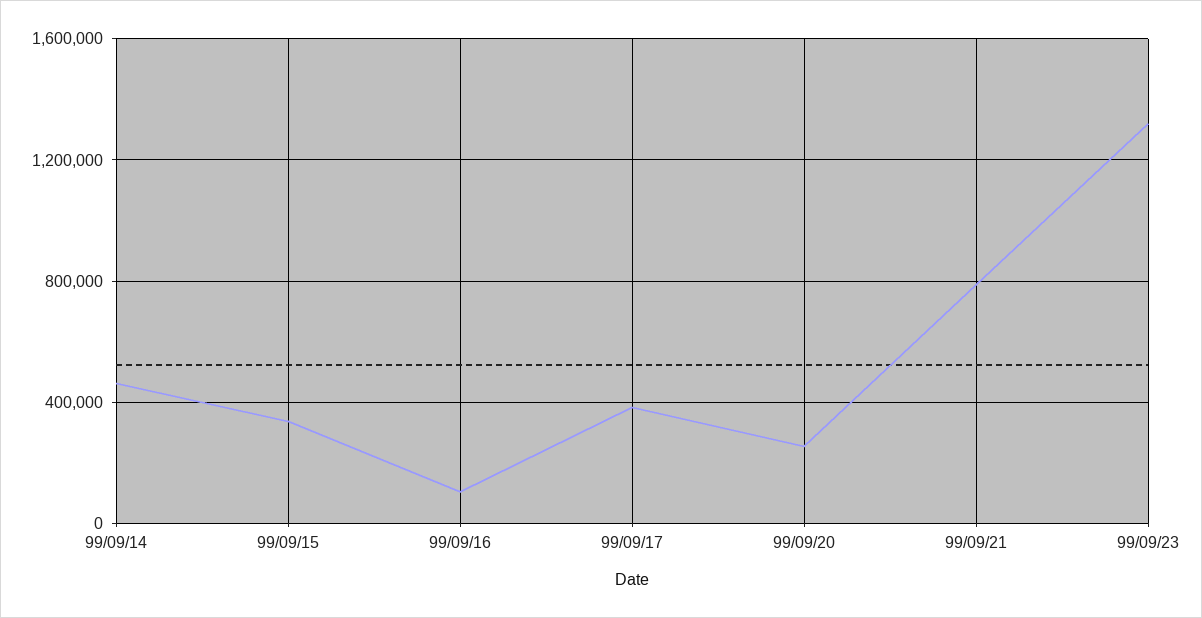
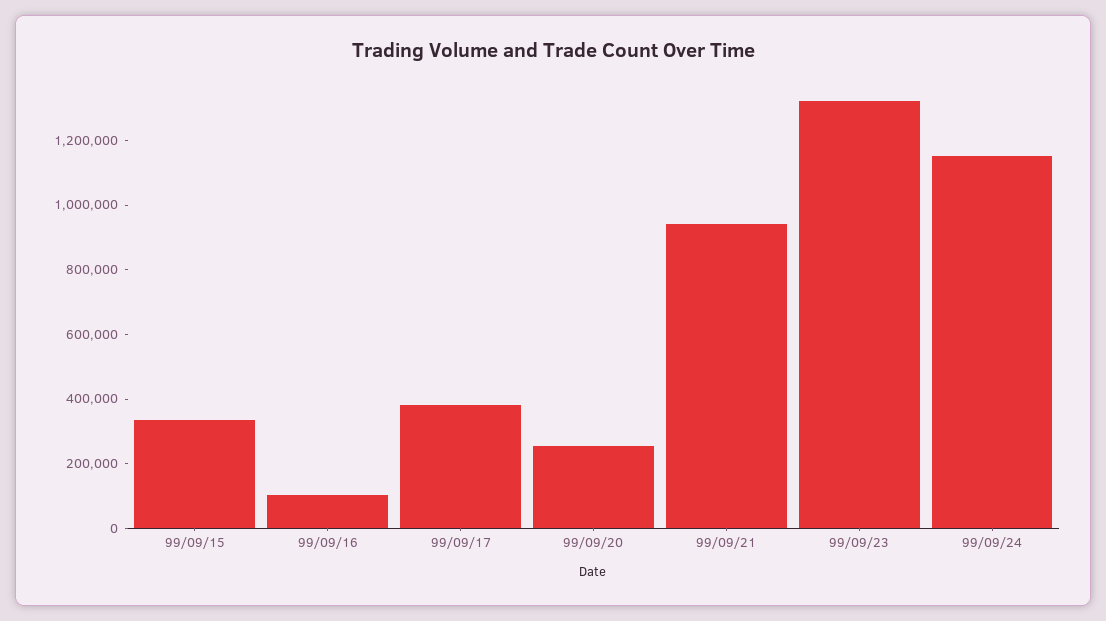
99/09/14: 450000 -> none
99/09/21: 800000 -> 950000
99/09/24: none -> 1150000

